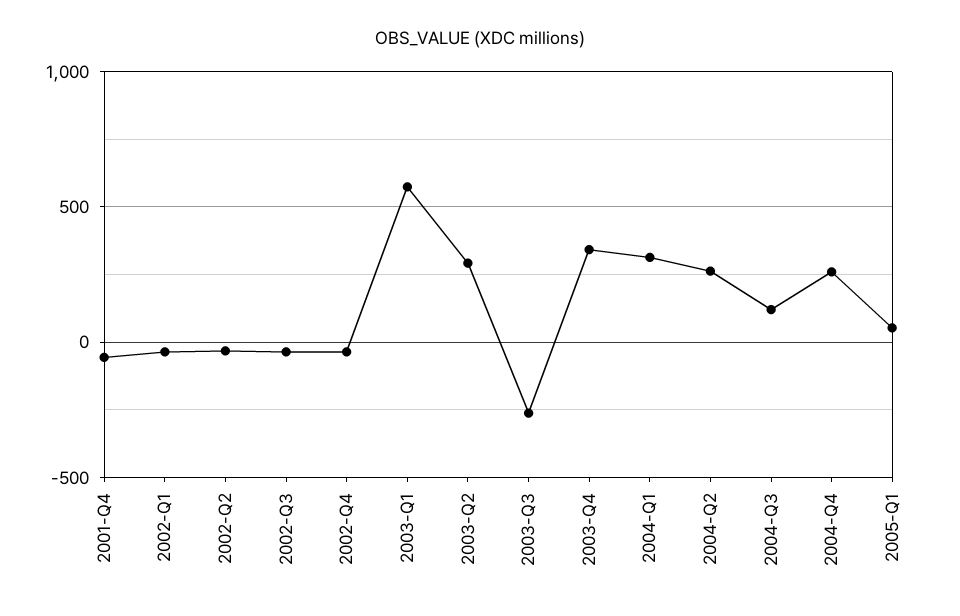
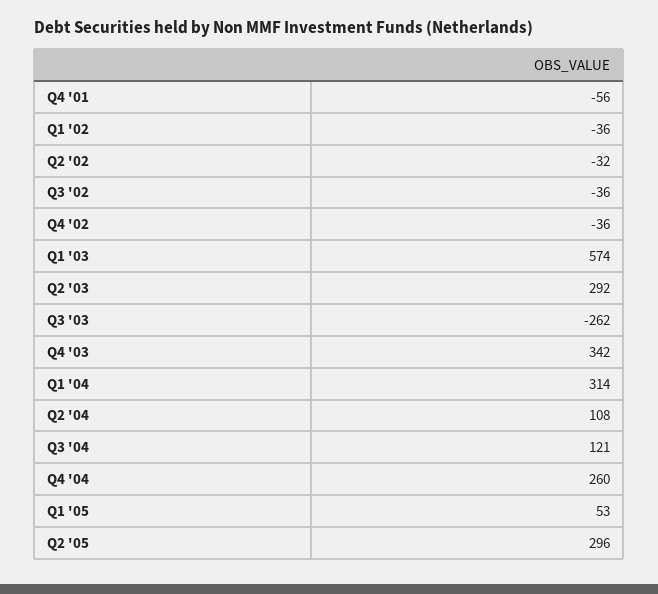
2004-Q2: 250 -> 108
Q2 '05: none -> 296

